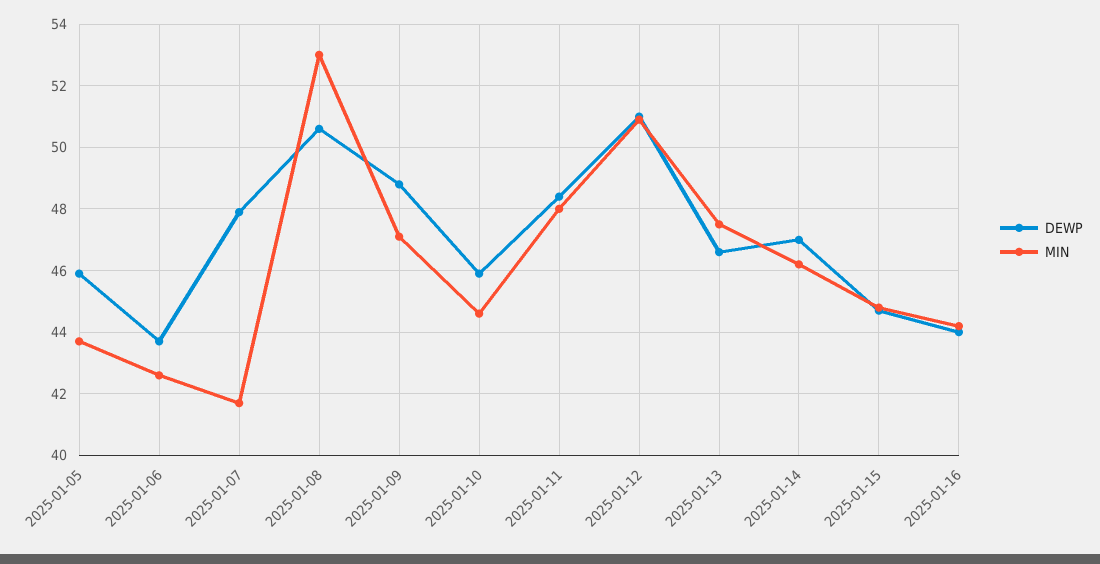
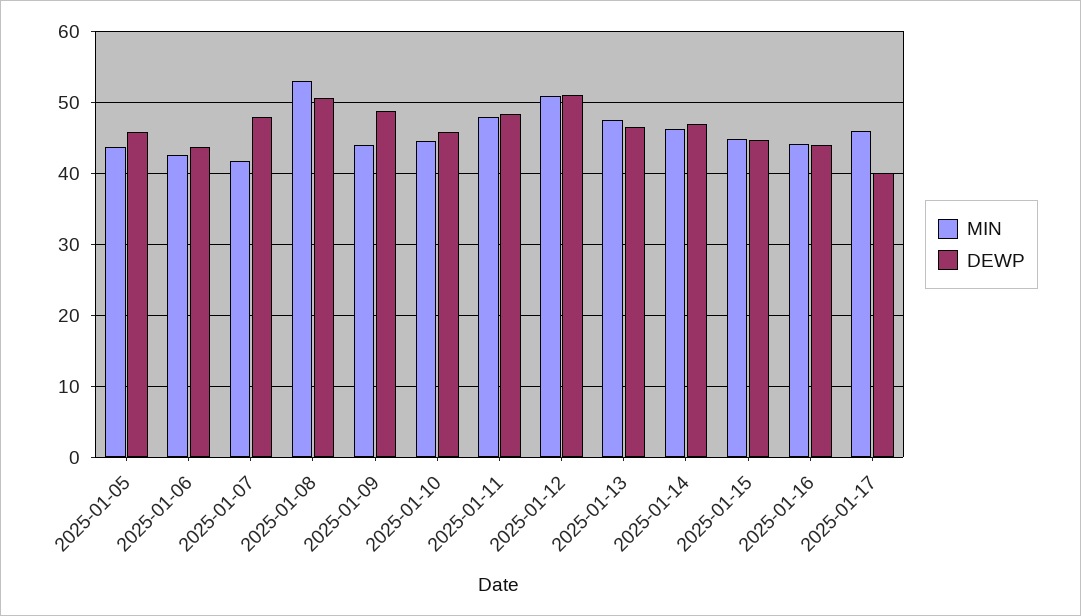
MIN, 2025-01-09: 47 -> 44
MIN, 2025-01-17: none -> 46
DEWP, 2025-01-17: none -> 40

